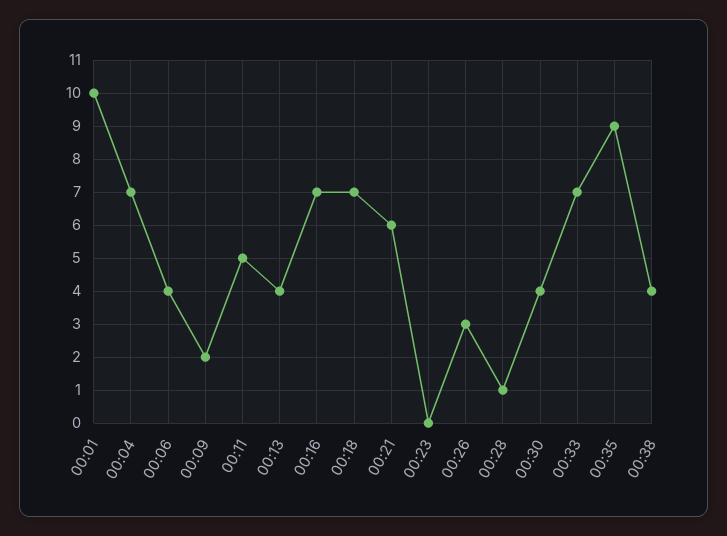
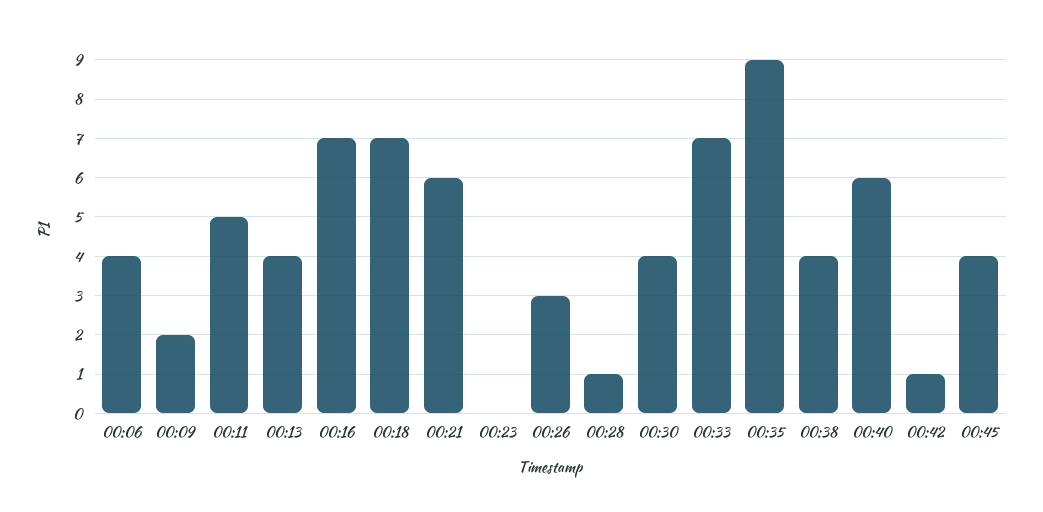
00:01: 10 -> none
00:04: 7 -> none
00:40: none -> 6
00:42: none -> 1
00:45: none -> 4

